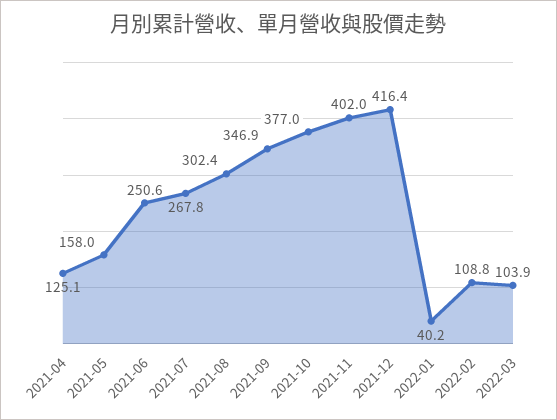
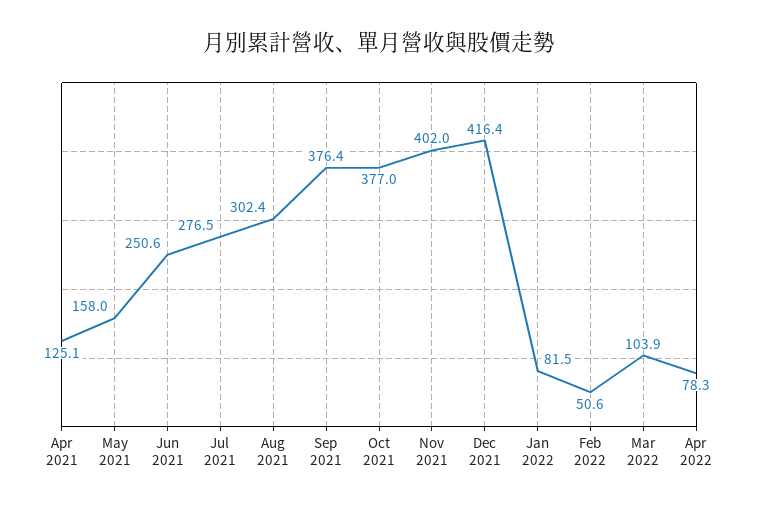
2021-07: 267.8 -> 276.5
2021-09: 346.9 -> 376.4
2022-01: 40.2 -> 81.5
2022-02: 108.8 -> 50.6
Apr 2022: none -> 78.3

